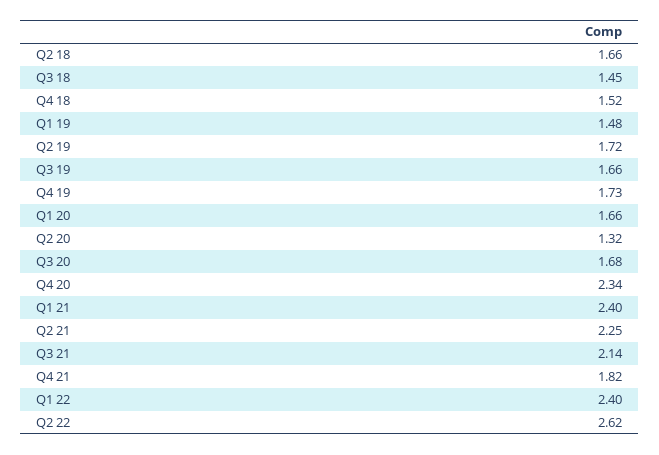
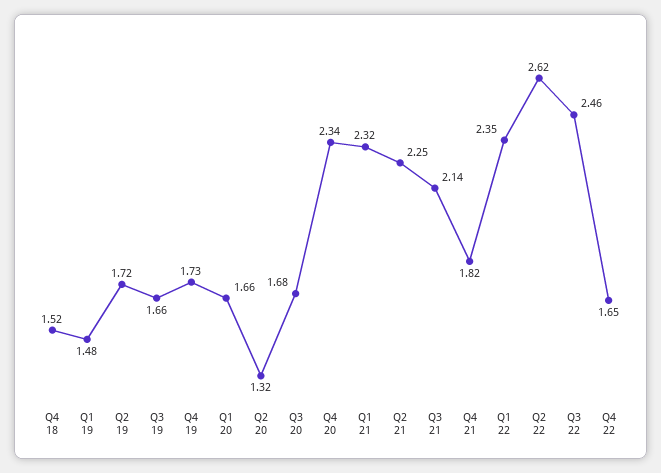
Q2 18: 1.66 -> none
Q3 18: 1.45 -> none
Q1 21: 2.4 -> 2.32
Q1 22: 2.4 -> 2.35
Q3 22: none -> 2.46
Q4 22: none -> 1.65

